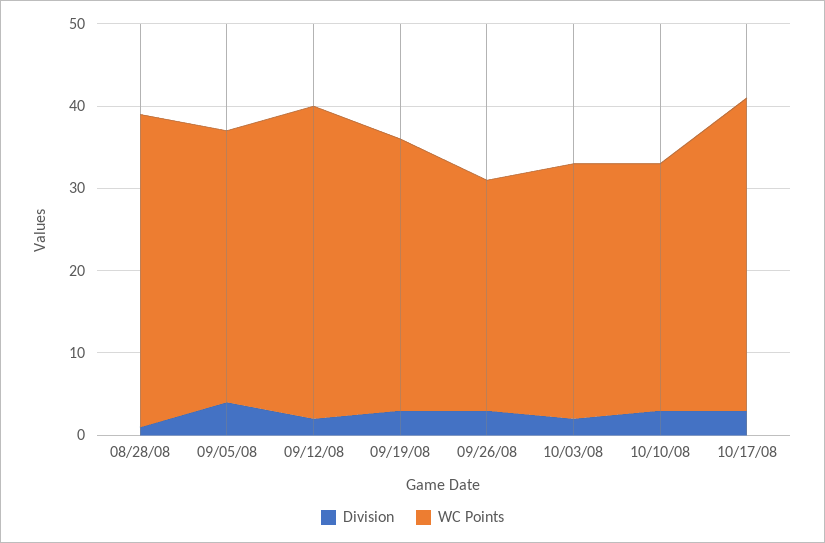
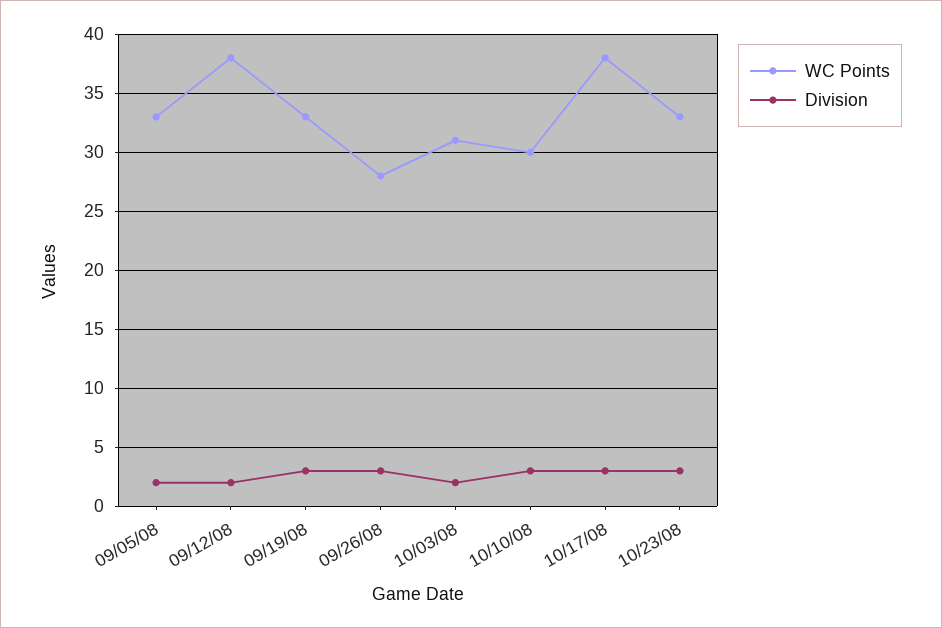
Division, 08/28/08: 1 -> none
WC Points, 08/28/08: 38 -> none
Division, 09/05/08: 4 -> 2
WC Points, 10/23/08: none -> 33
Division, 10/23/08: none -> 3

